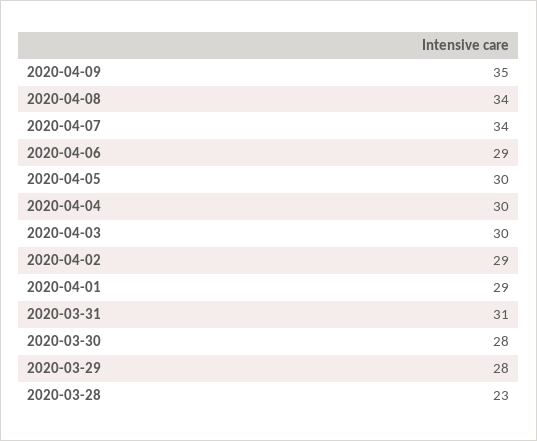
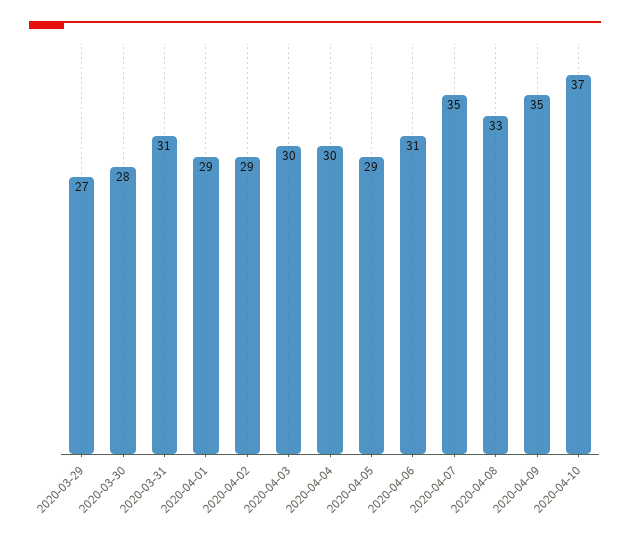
2020-04-08: 34 -> 33
2020-04-07: 34 -> 35
2020-04-06: 29 -> 31
2020-04-05: 30 -> 29
2020-03-29: 28 -> 27
2020-03-28: 23 -> none
2020-04-10: none -> 37

